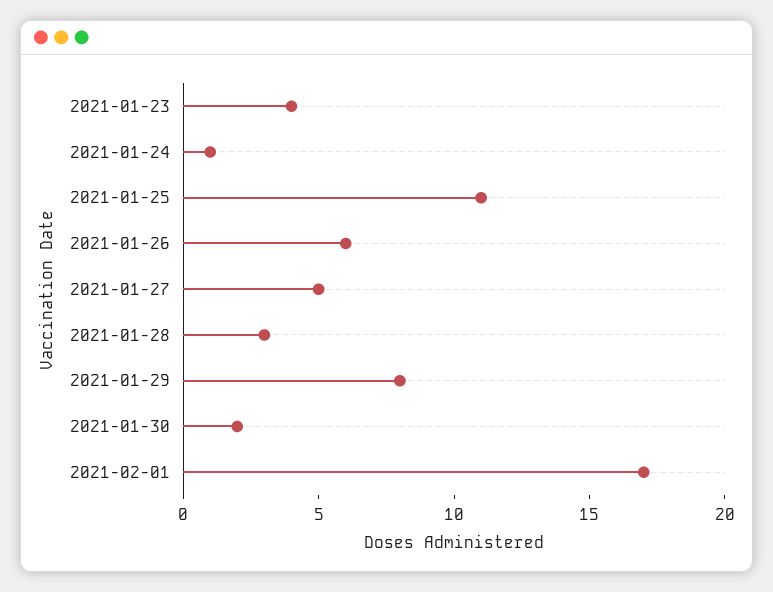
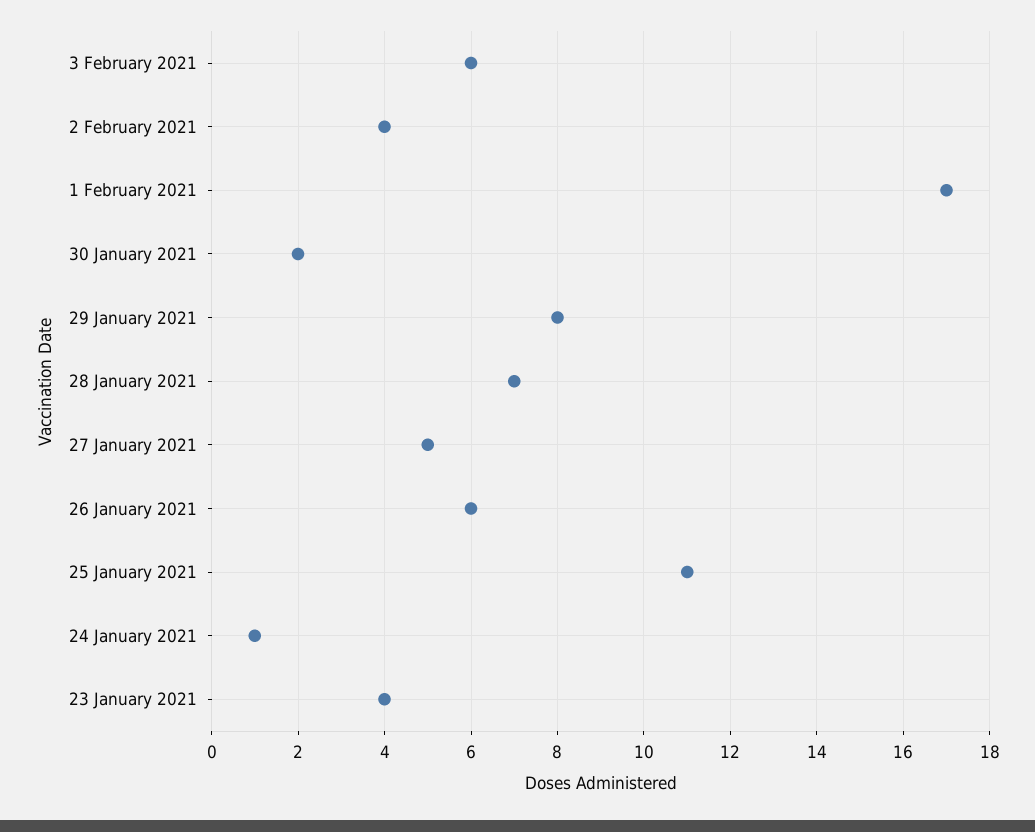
2021-01-28: 3 -> 7
3 February 2021: none -> 6
2 February 2021: none -> 4

